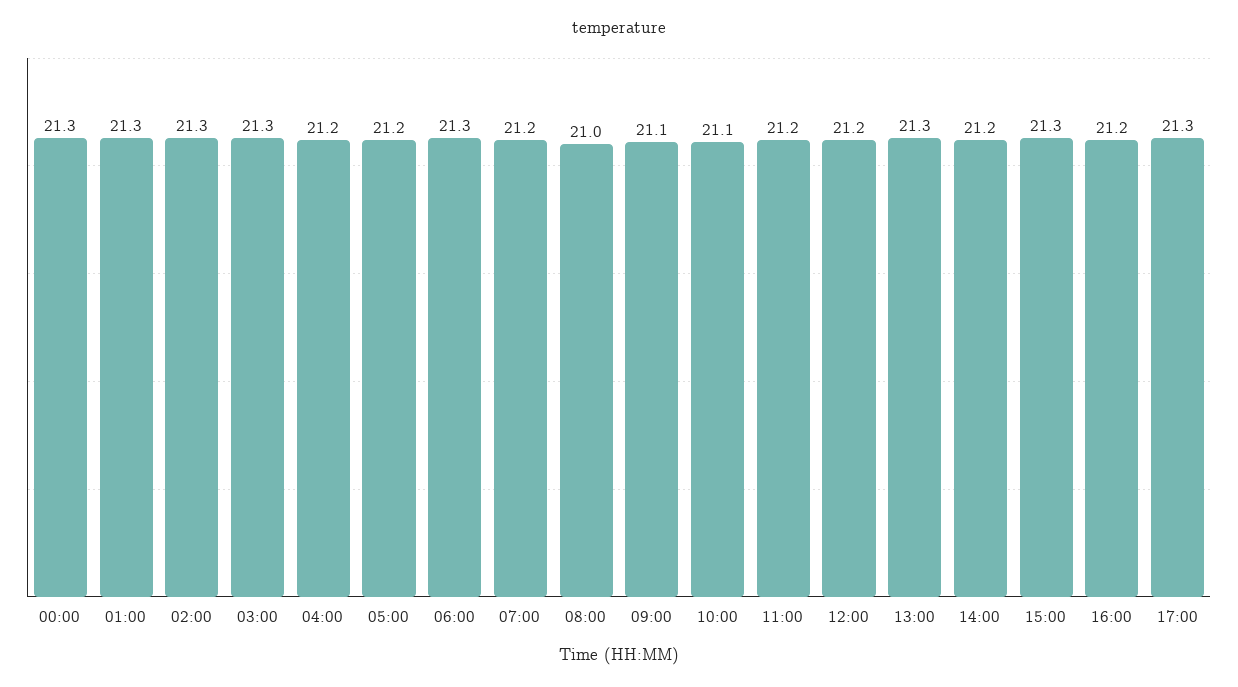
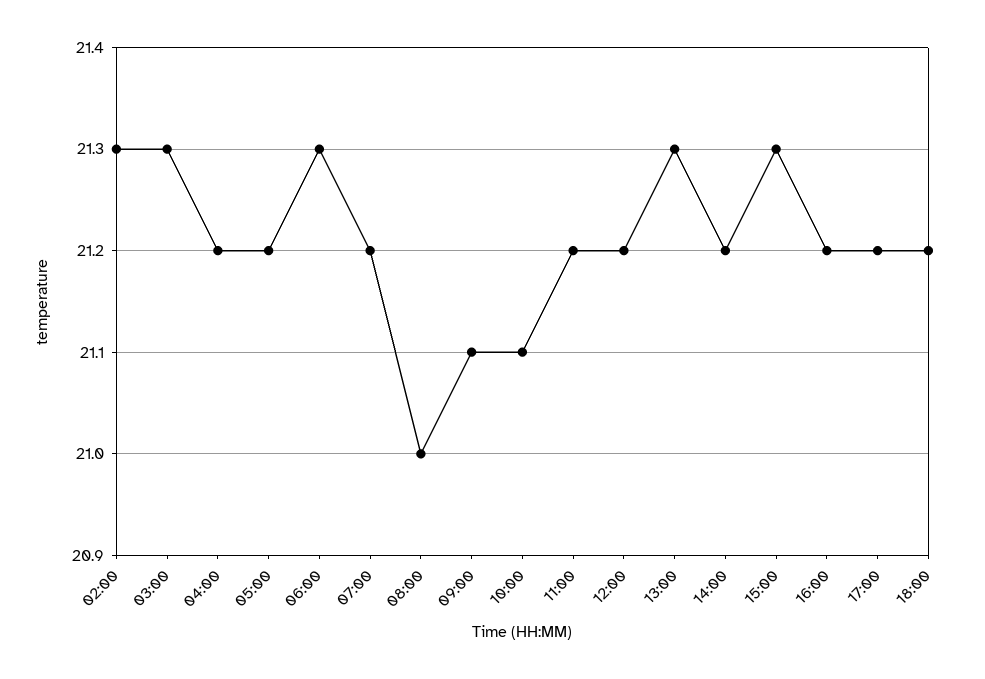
00:00: 21.3 -> none
01:00: 21.3 -> none
17:00: 21.3 -> 21.2
18:00: none -> 21.2

